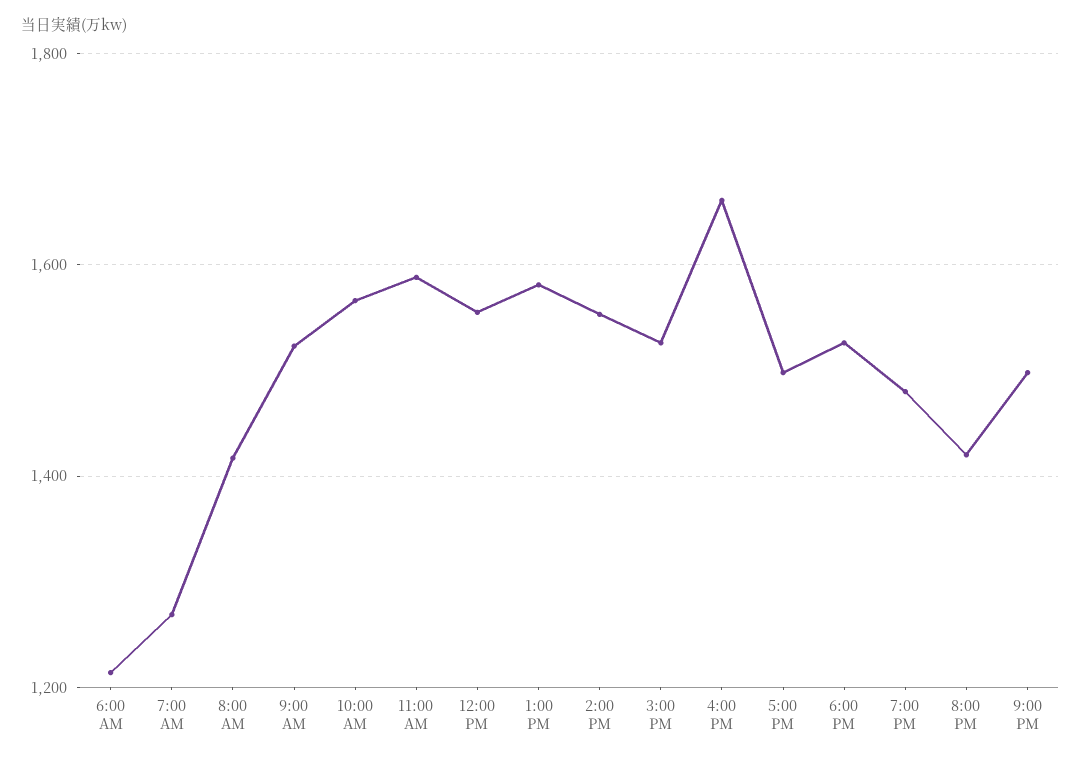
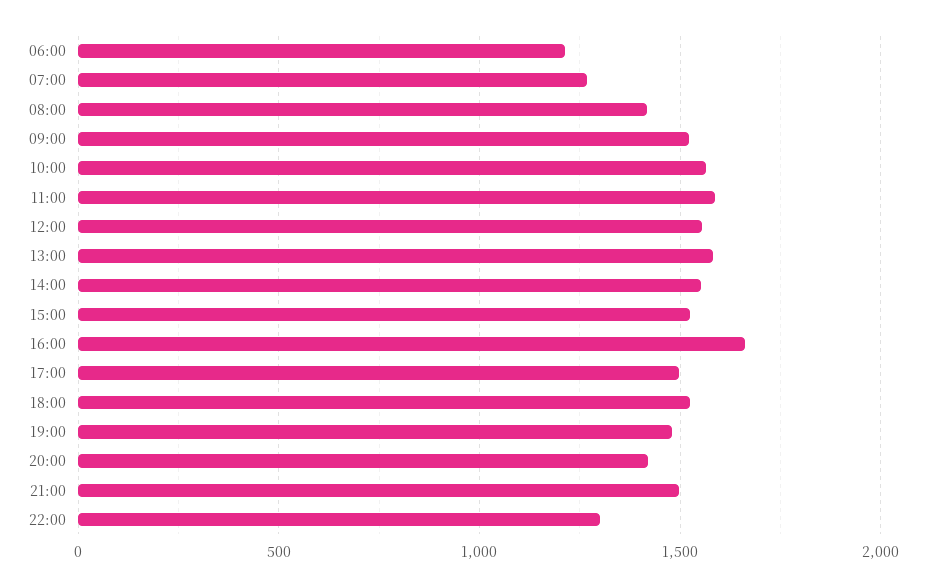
22:00: none -> 1300

